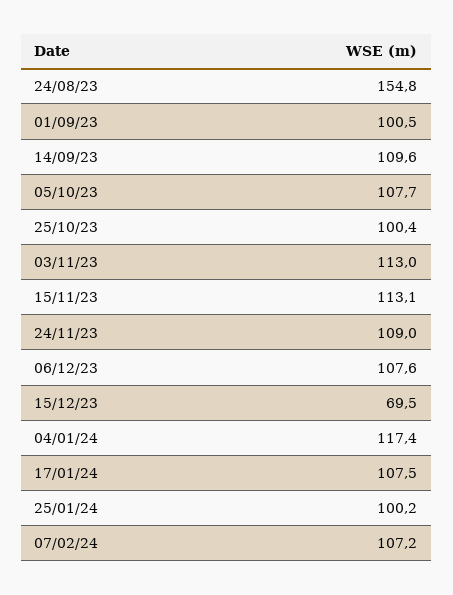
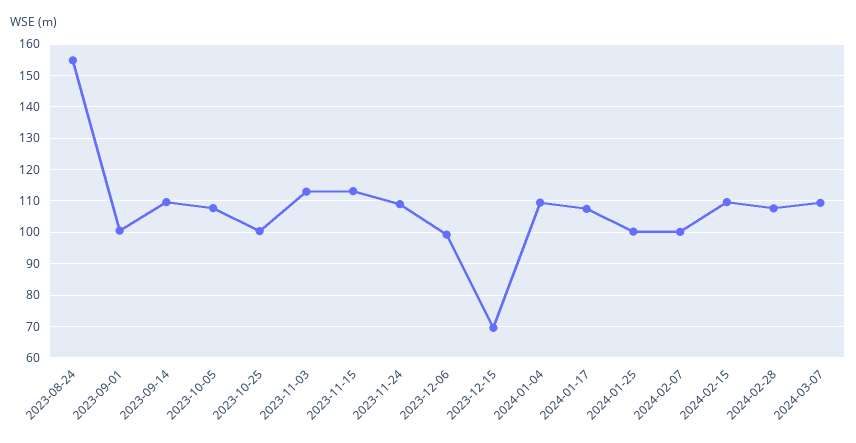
06/12/23: 107.6 -> 100
04/01/24: 117.4 -> 110
07/02/24: 107.2 -> 100
2024-02-15: none -> 110
2024-02-28: none -> 108
2024-03-07: none -> 110

